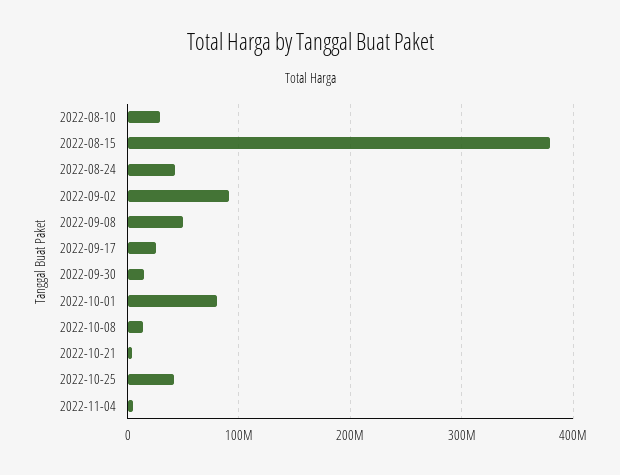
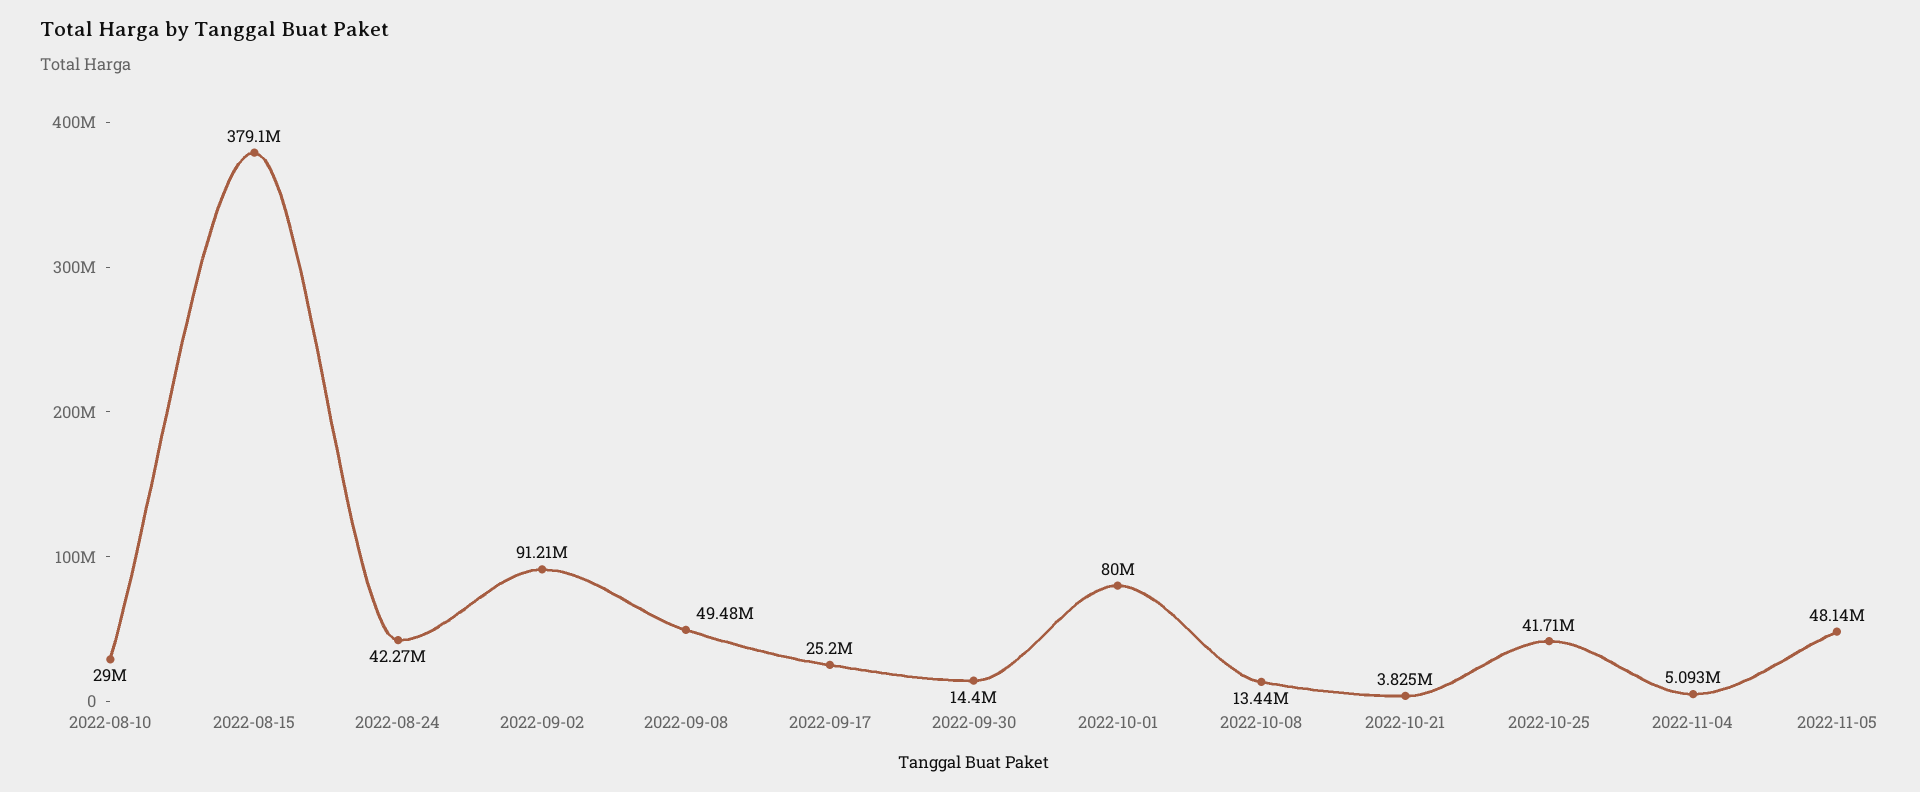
2022-11-05: none -> 48140000

